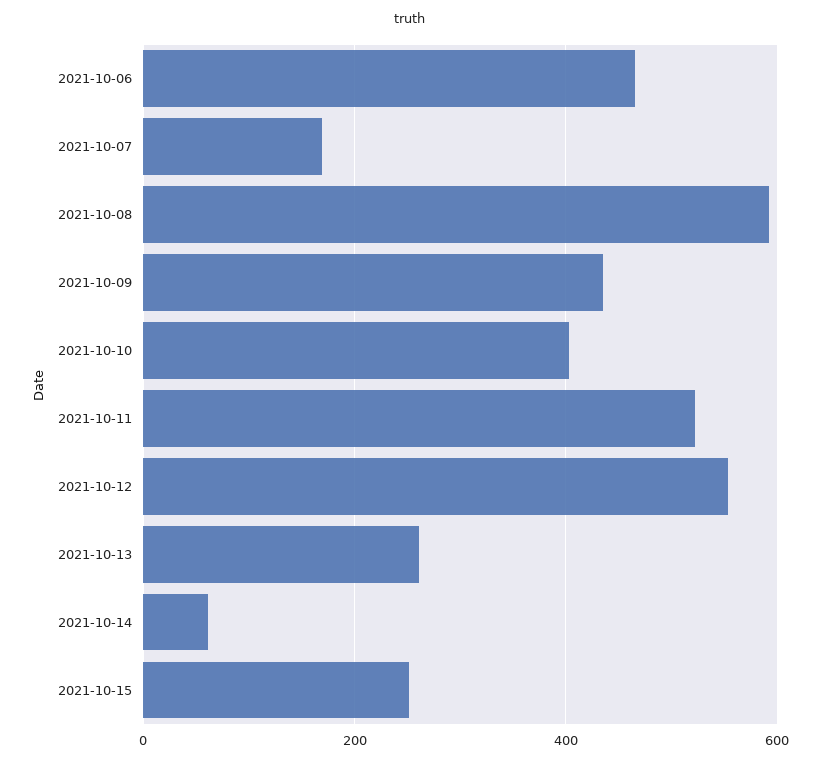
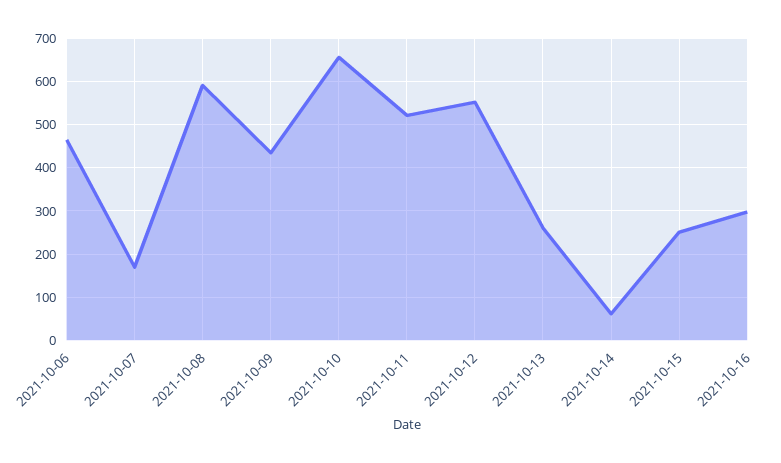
2021-10-10: 400 -> 660
2021-10-16: none -> 300

